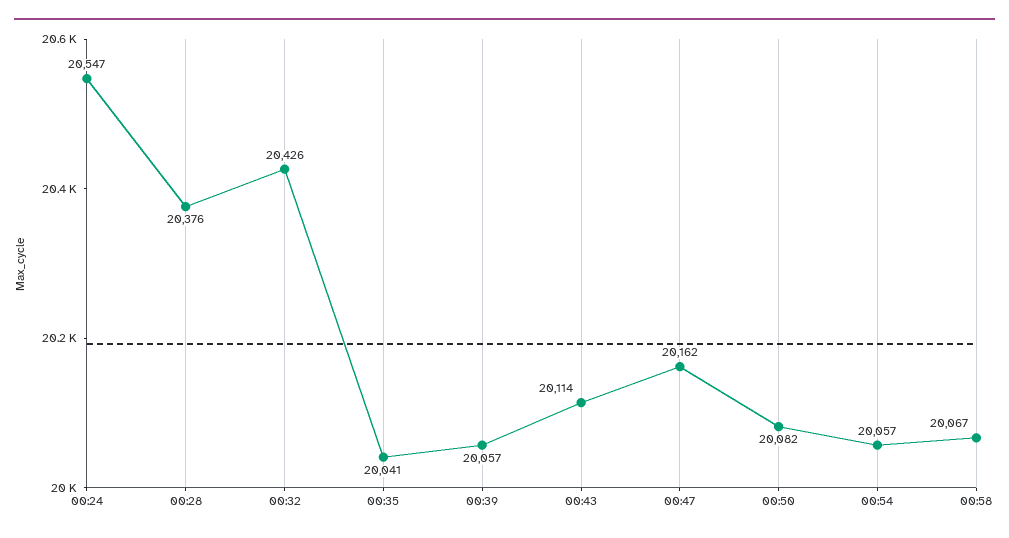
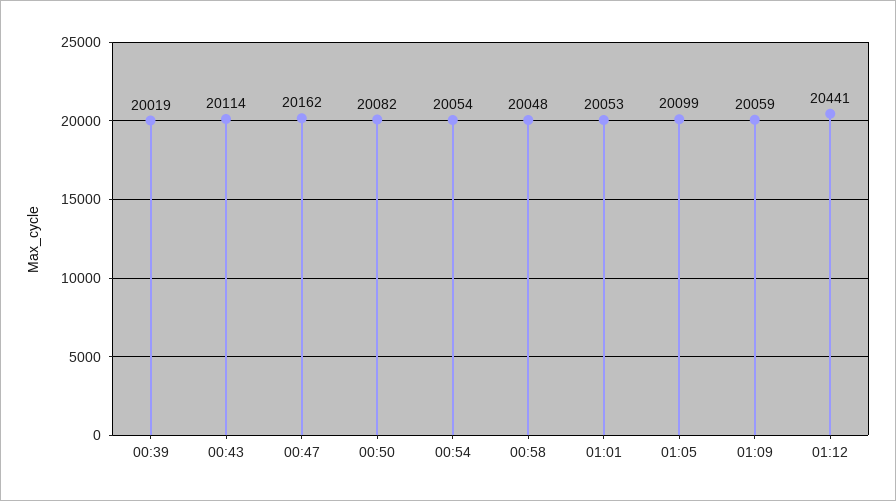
00:24: 20547 -> none
00:28: 20376 -> none
00:32: 20426 -> none
00:35: 20041 -> none
00:39: 20057 -> 20019
00:54: 20057 -> 20054
00:58: 20067 -> 20048
01:01: none -> 20053
01:05: none -> 20099
01:09: none -> 20059
01:12: none -> 20441

